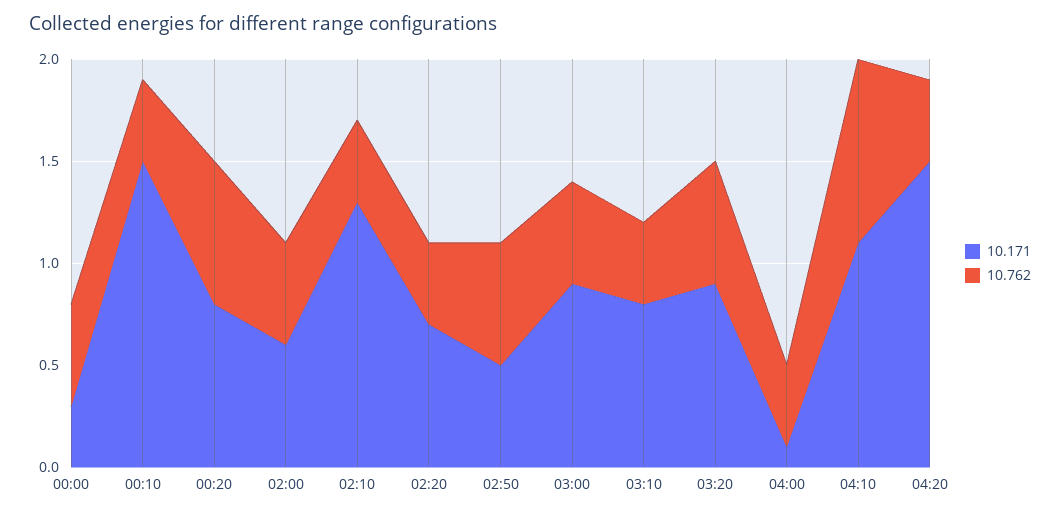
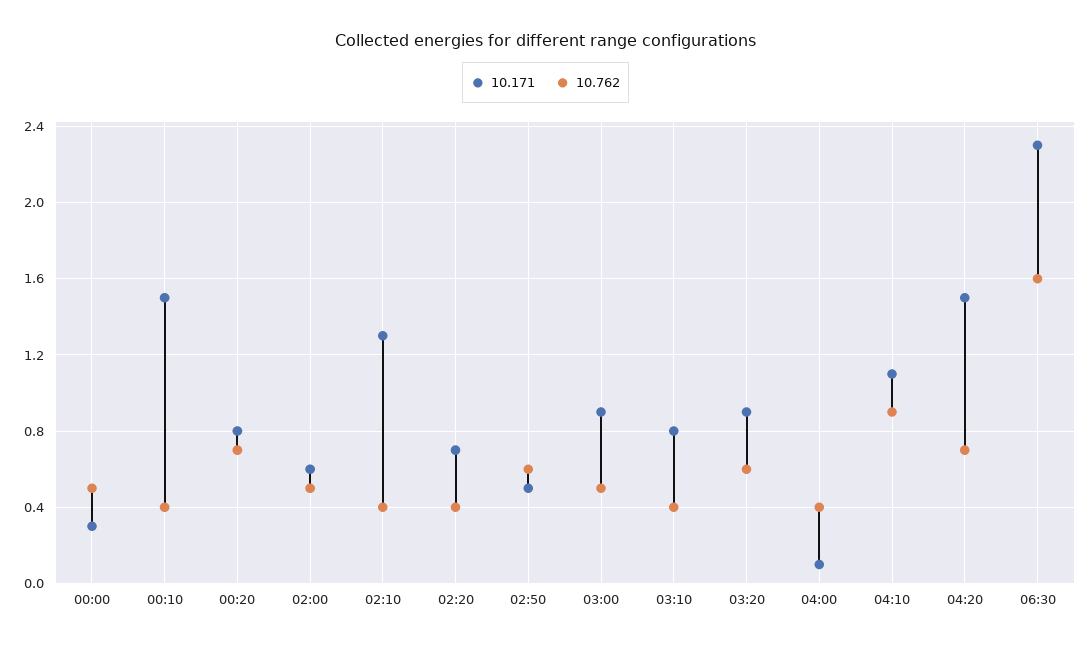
10.762, 04:20: 0.4 -> 0.7
10.171, 06:30: none -> 2.3
10.762, 06:30: none -> 1.6

